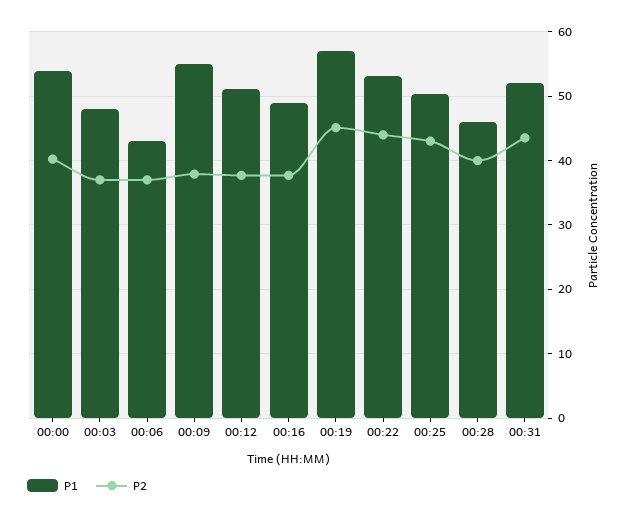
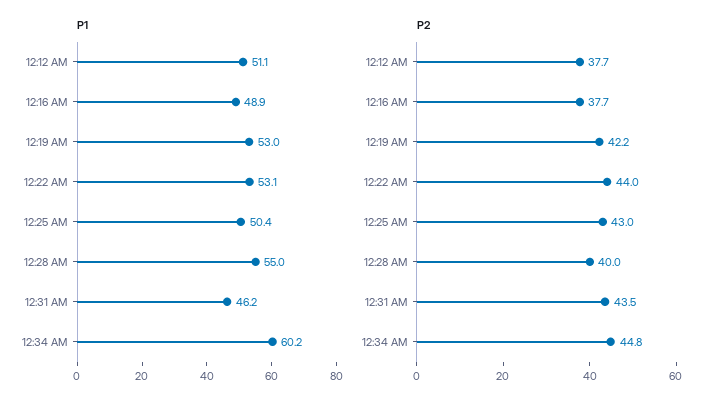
P1, 00:00: 54 -> none
P2, 00:00: 40 -> none
P1, 00:03: 48 -> none
P2, 00:03: 37 -> none
P1, 00:06: 43 -> none
P2, 00:06: 37 -> none
P1, 00:09: 55 -> none
P2, 00:09: 38 -> none
P1, 00:19: 57 -> 53
P2, 00:19: 45 -> 42.2
P1, 00:28: 46 -> 55
P1, 00:31: 52 -> 46.2
P1, 12:34 AM: none -> 60.2
P2, 12:34 AM: none -> 44.8

